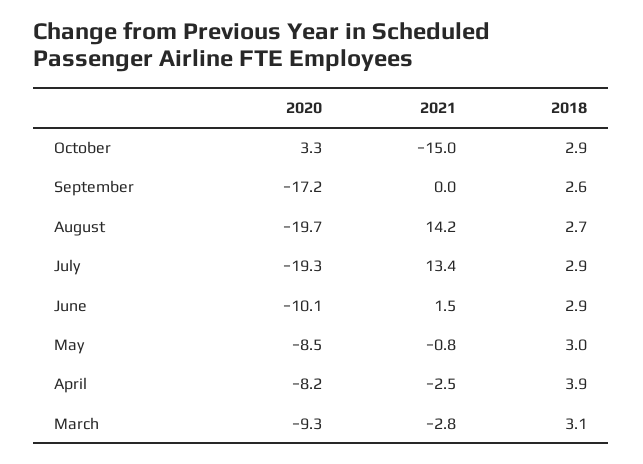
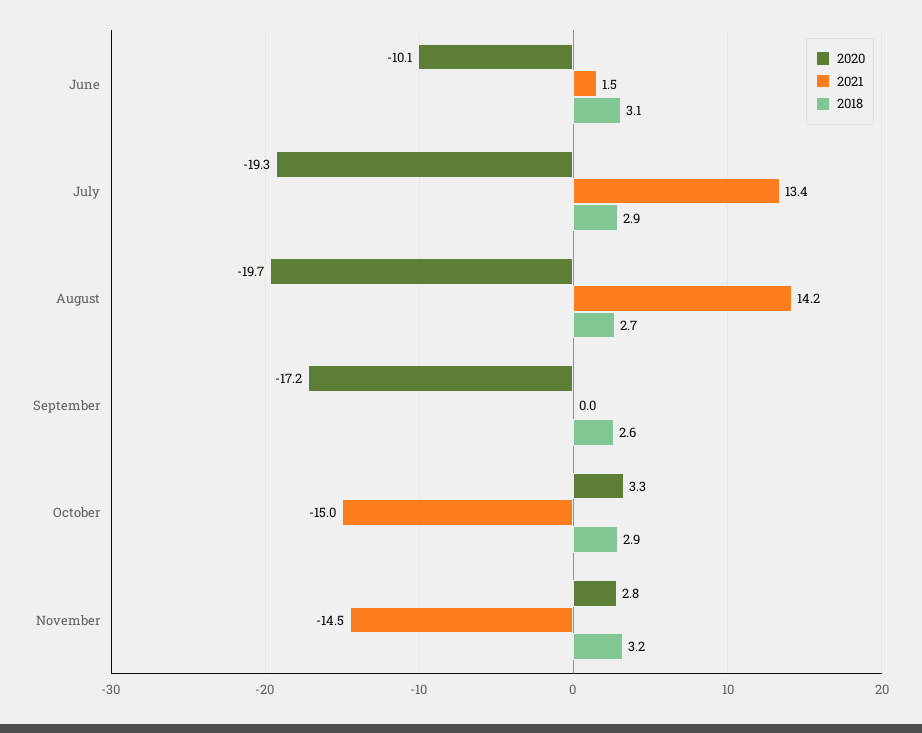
2018, June: 2.9 -> 3.1
2020, May: -8.5 -> none
2021, May: -0.8 -> none
2018, May: 3 -> none
2020, April: -8.2 -> none
2021, April: -2.5 -> none
2018, April: 3.9 -> none
2020, March: -9.3 -> none
2021, March: -2.8 -> none
2018, March: 3.1 -> none
2020, November: none -> 2.8
2021, November: none -> -14.5
2018, November: none -> 3.2

